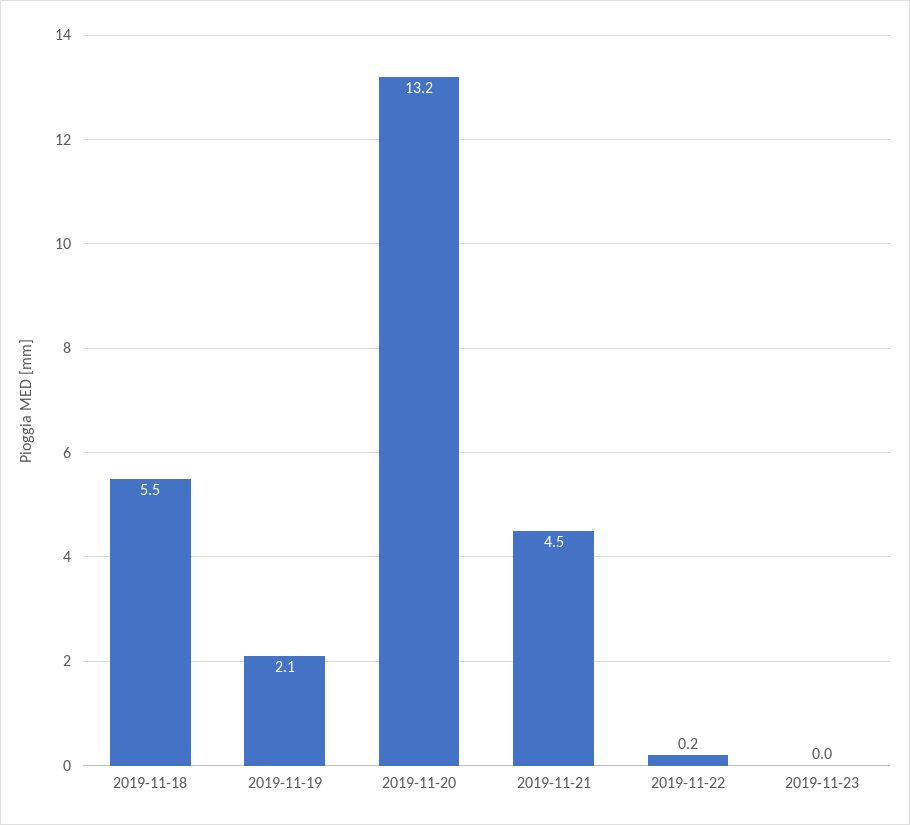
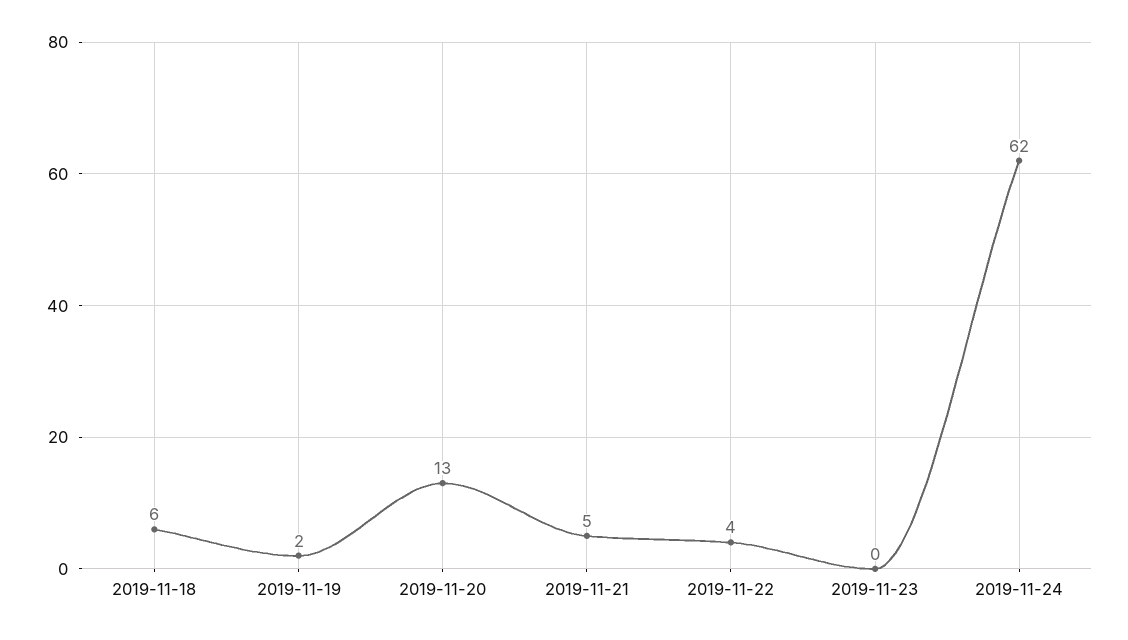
2019-11-22: 0.2 -> 4
2019-11-24: none -> 62

